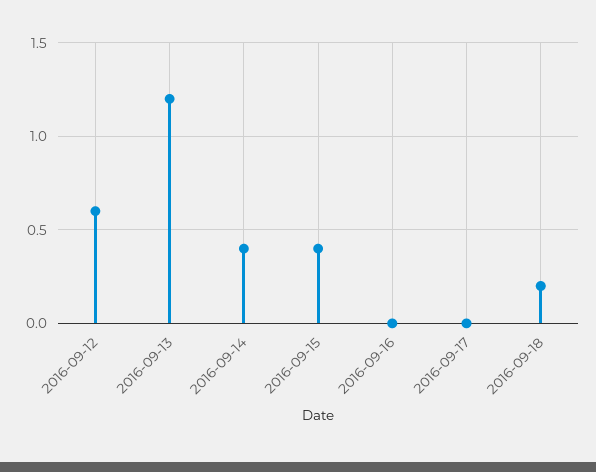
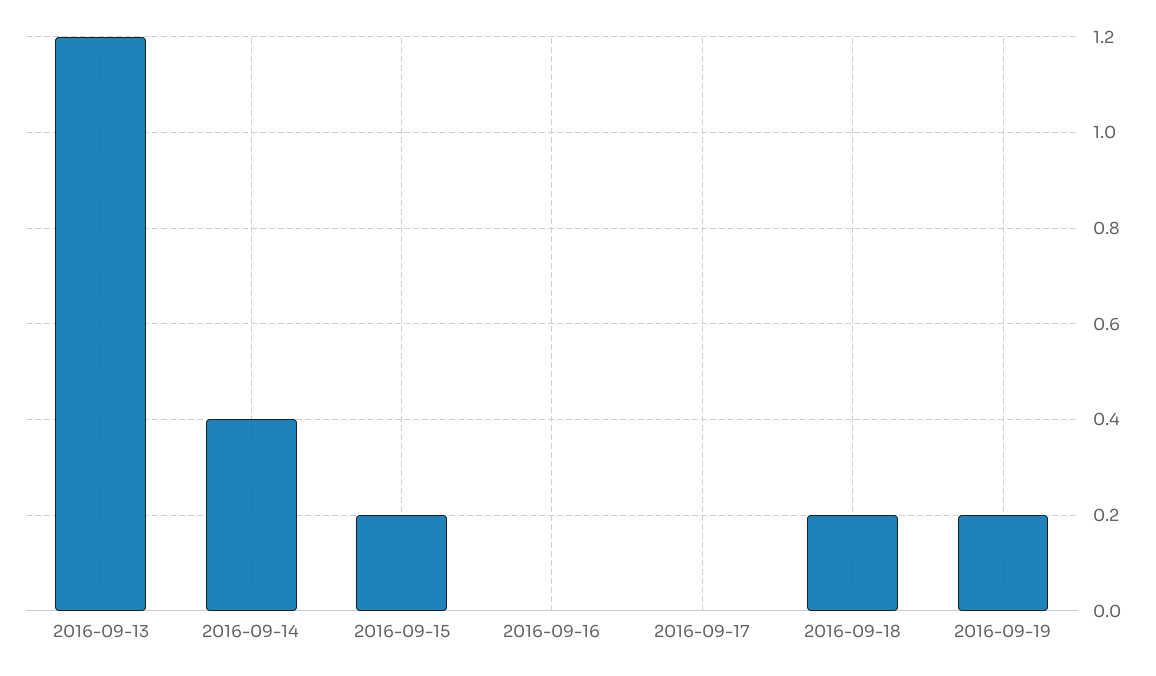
2016-09-12: 0.6 -> none
2016-09-15: 0.4 -> 0.2
2016-09-19: none -> 0.2

